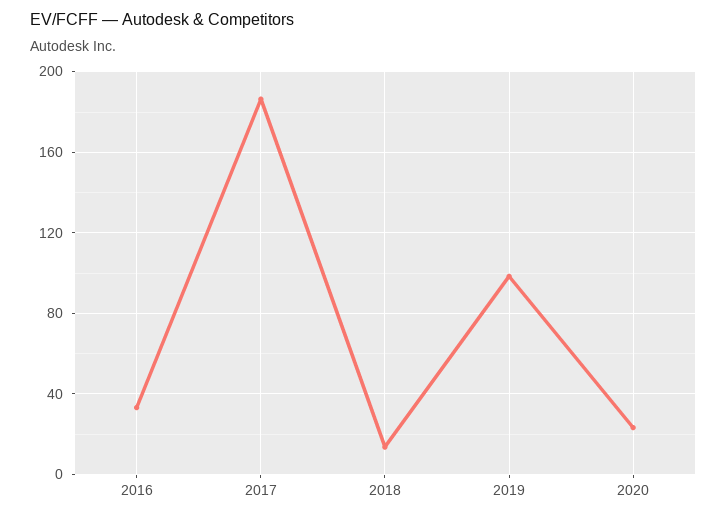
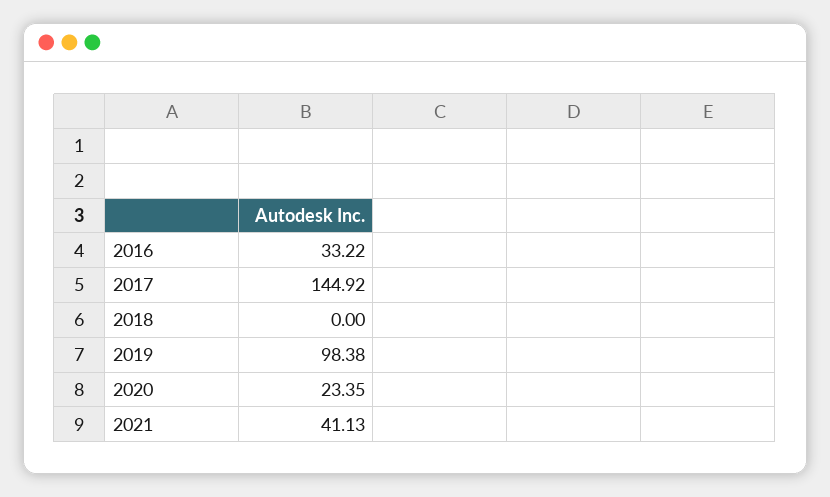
2017: 185 -> 144.92
2018: 15 -> 0
2021: none -> 41.13

